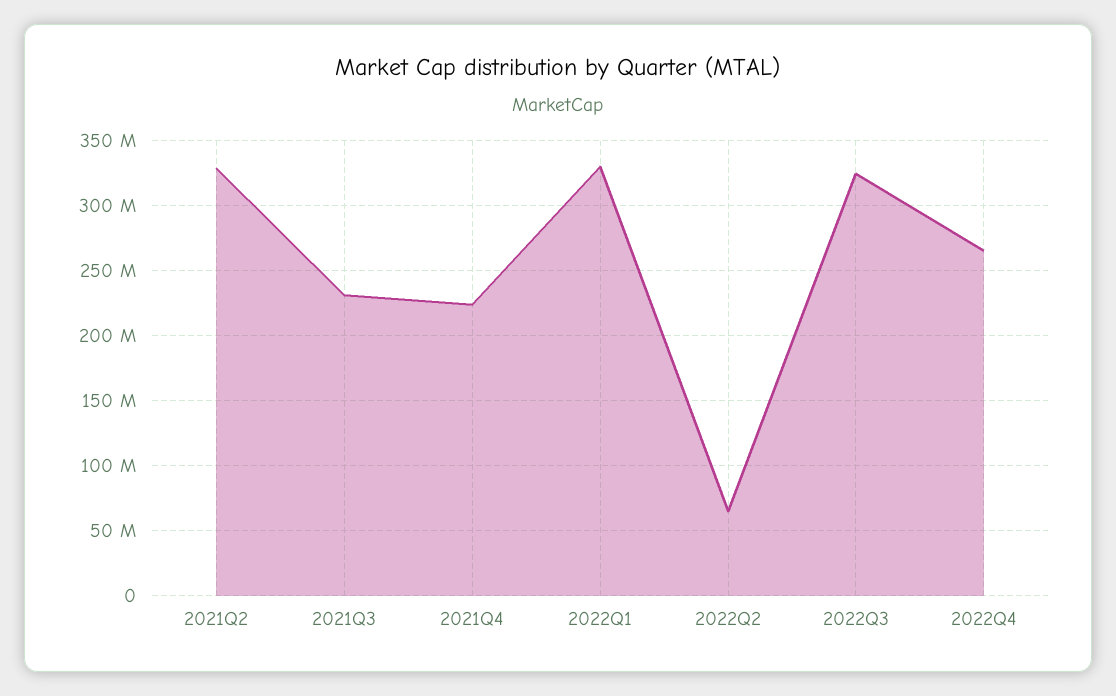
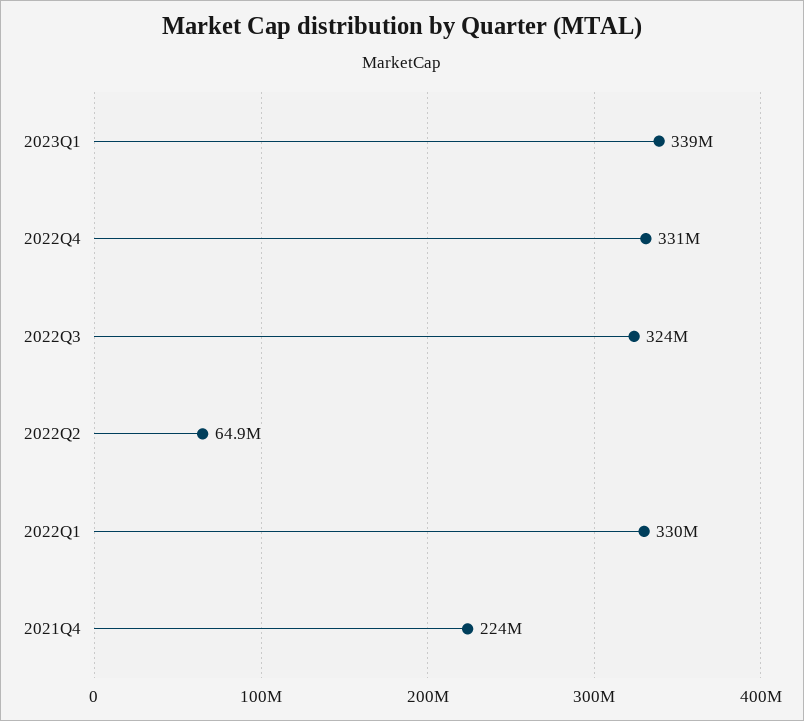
2021Q2: 330000000 -> none
2021Q3: 230000000 -> none
2022Q4: 265000000 -> 331000000
2023Q1: none -> 339000000

